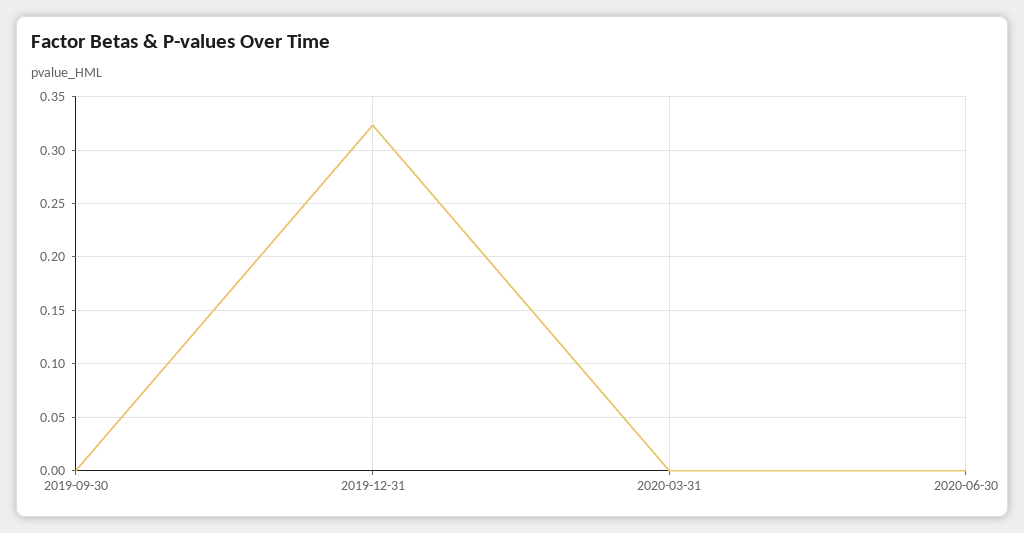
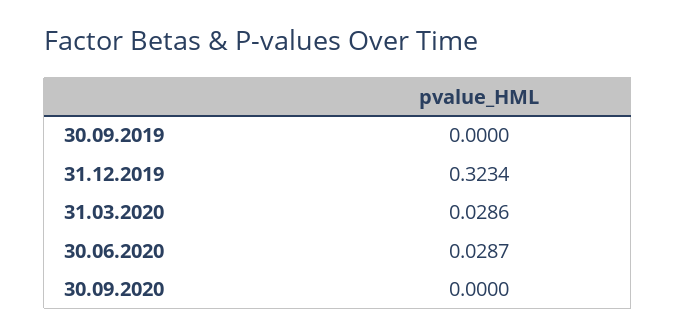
2020-03-31: 0 -> 0.0286
2020-06-30: 0 -> 0.0287
30.09.2020: none -> 0

